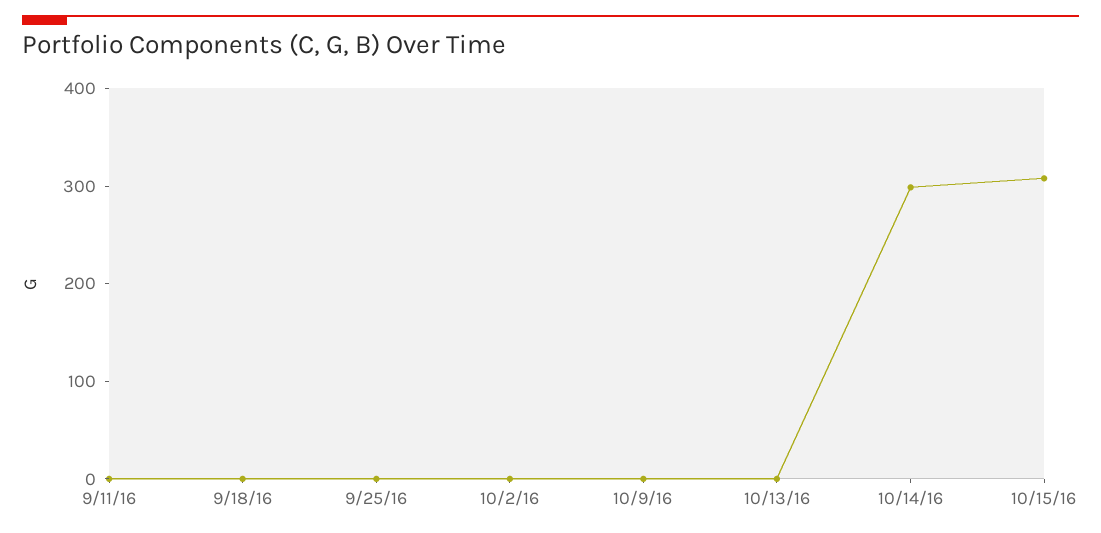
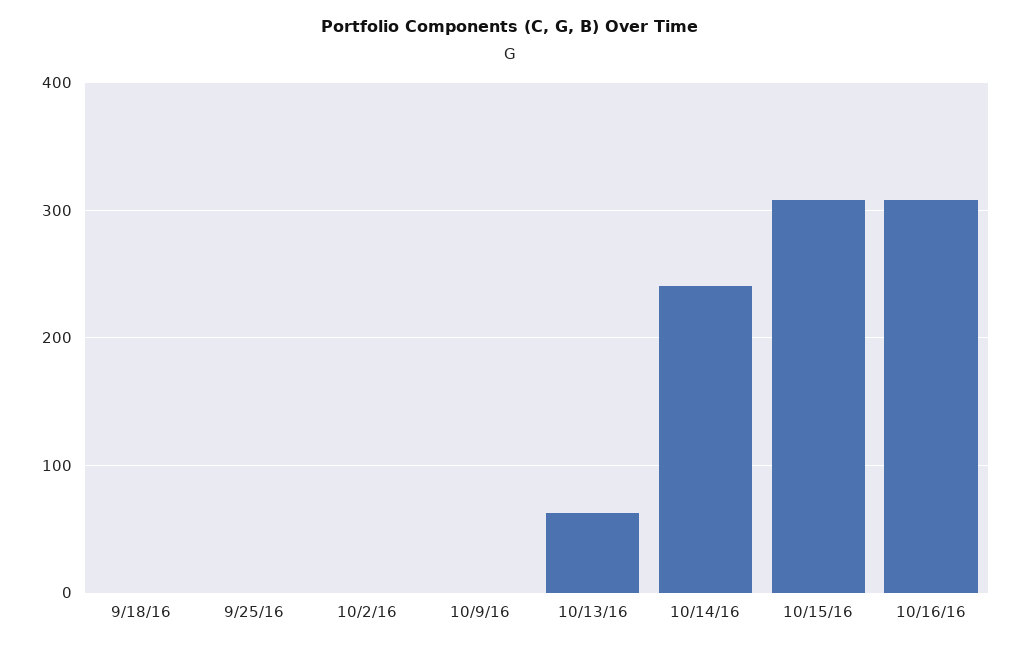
9/11/16: 0 -> none
10/13/16: 0 -> 60
10/14/16: 300 -> 240
10/16/16: none -> 310

